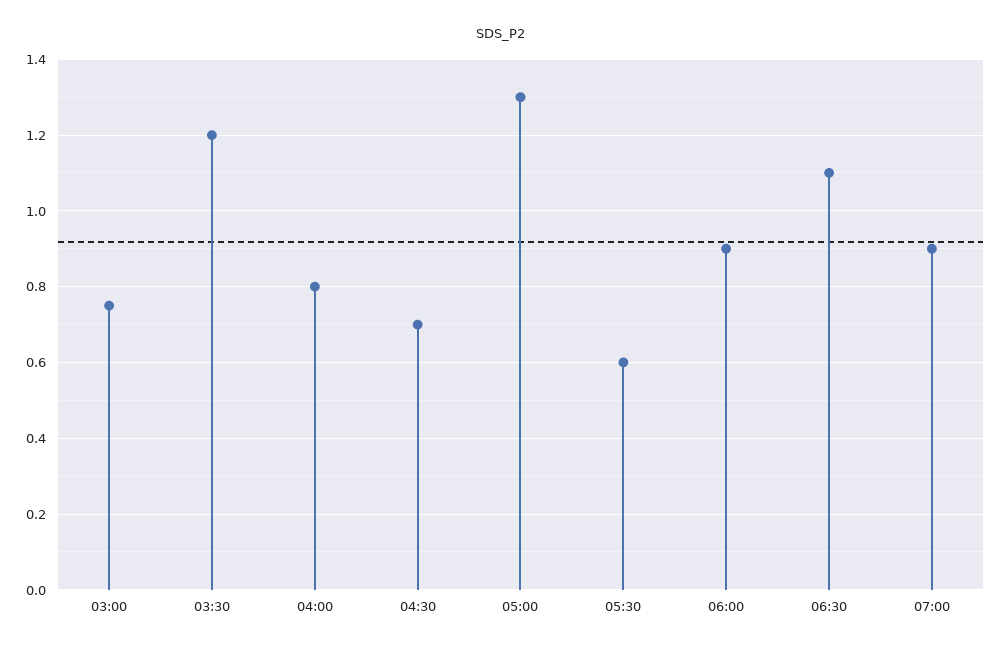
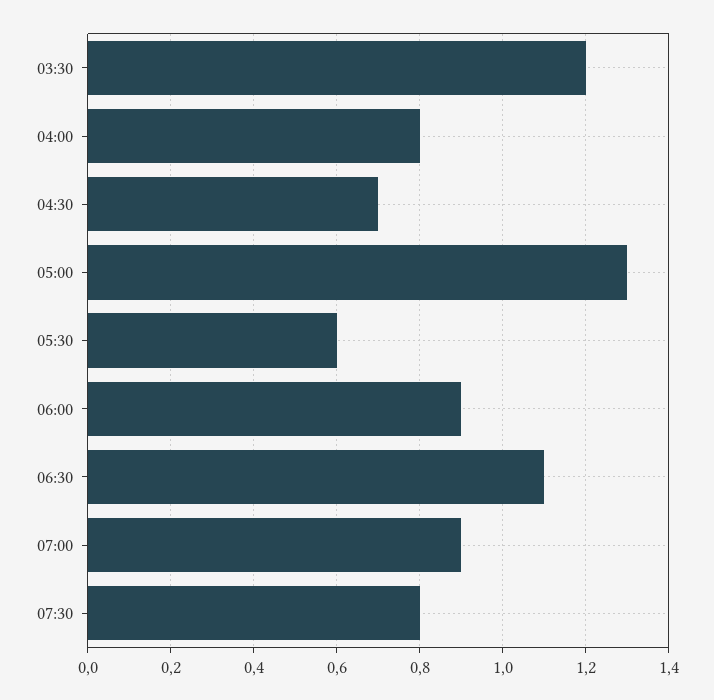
03:00: 0.75 -> none
07:30: none -> 0.8

